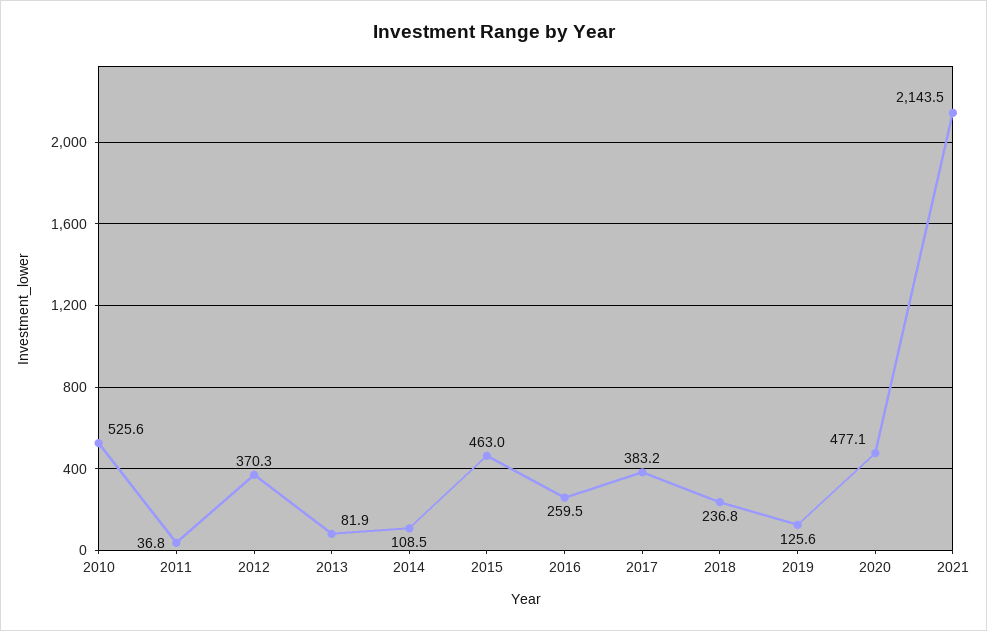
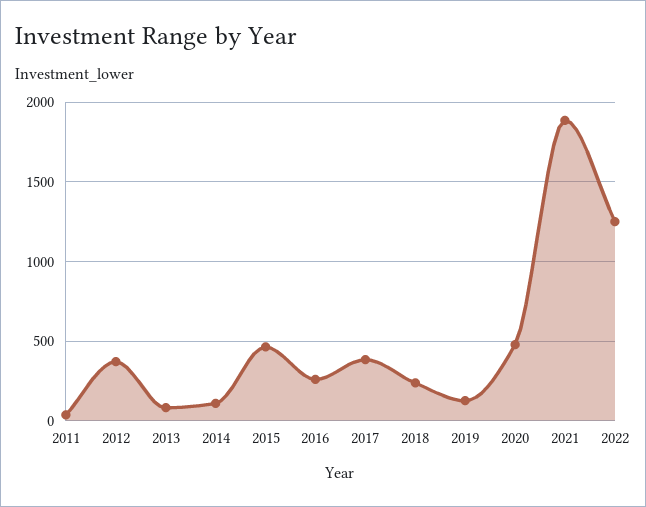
2010: 525.6 -> none
2021: 2143.5 -> 1900
2022: none -> 1250

